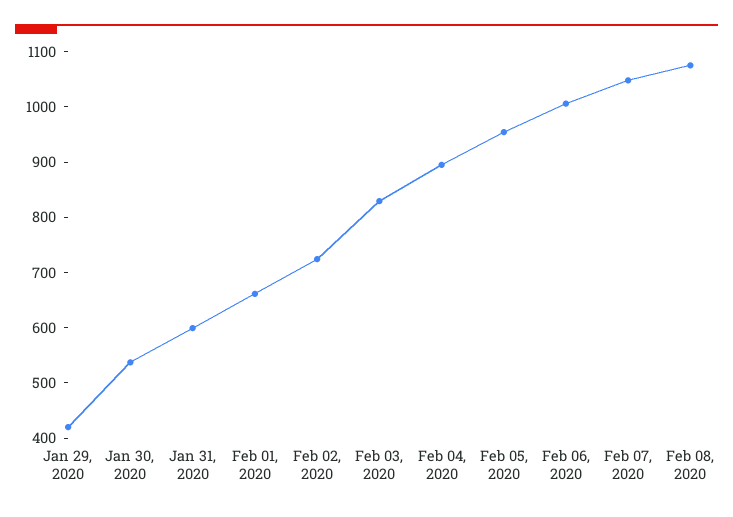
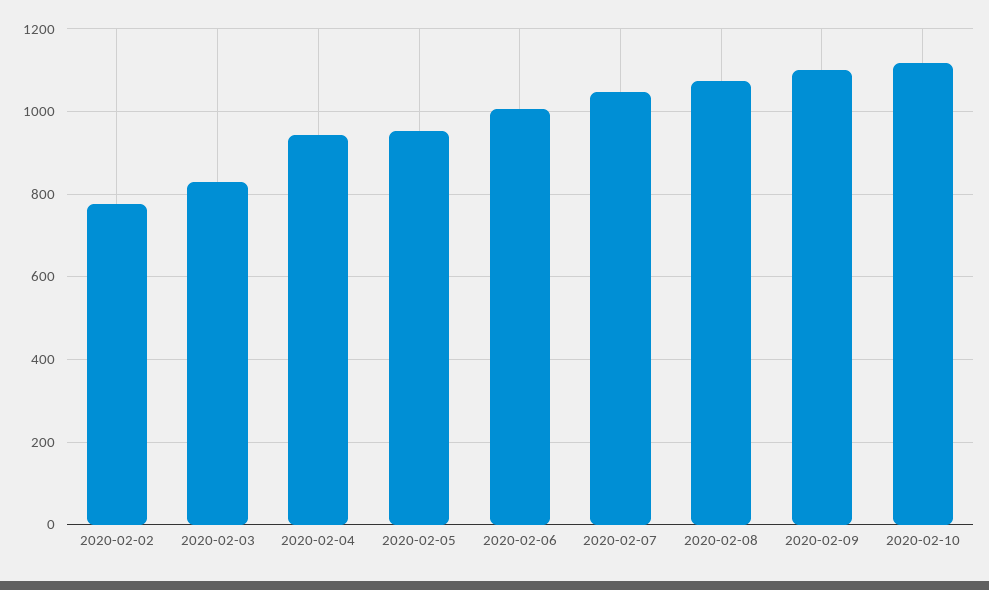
Jan 29, 2020: 420 -> none
Jan 30, 2020: 540 -> none
Jan 31, 2020: 600 -> none
Feb 01, 2020: 660 -> none
Feb 02, 2020: 720 -> 780
Feb 04, 2020: 900 -> 940
2020-02-09: none -> 1100
2020-02-10: none -> 1120

